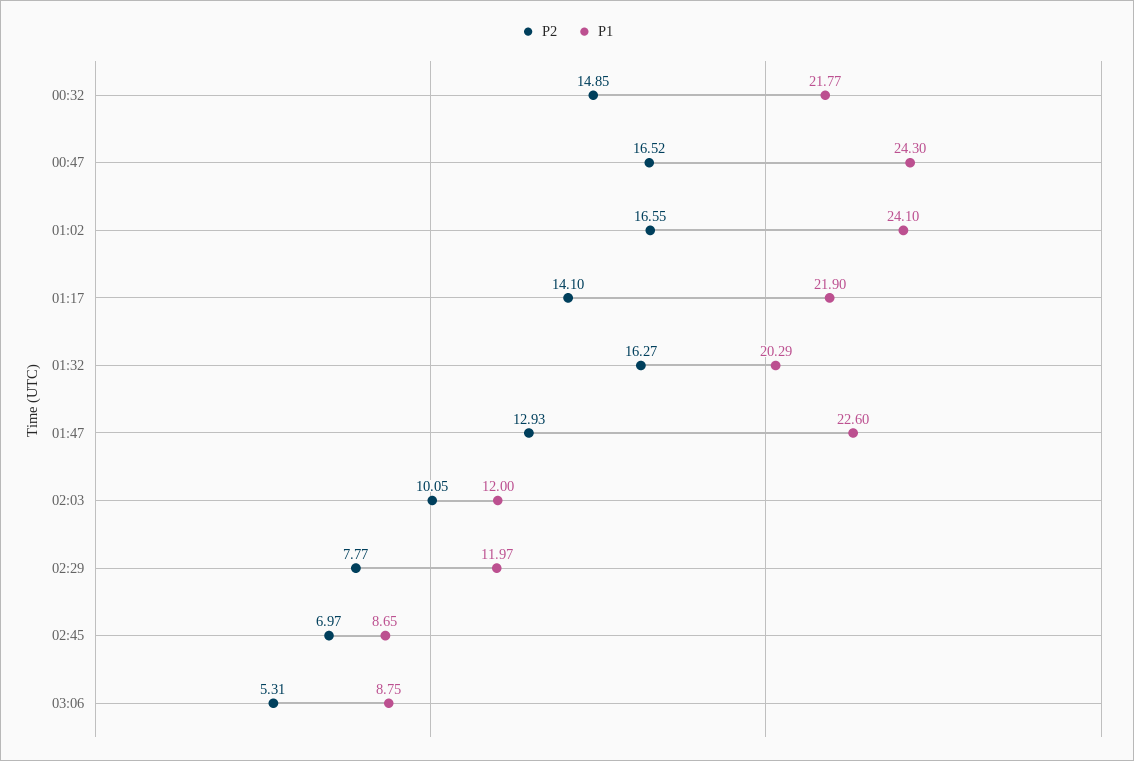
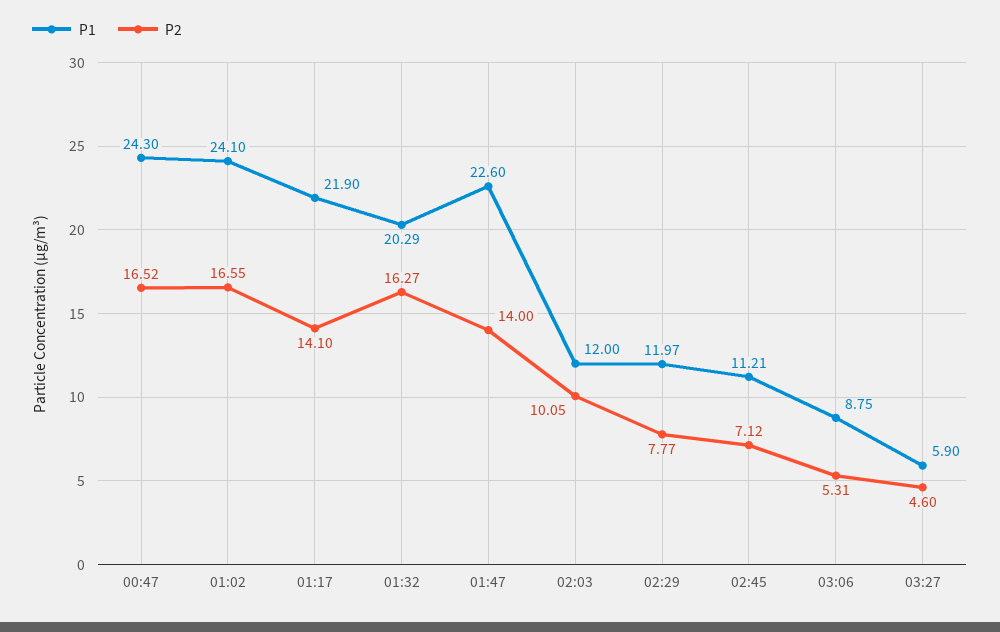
P2, 00:32: 14.85 -> none
P1, 00:32: 21.77 -> none
P2, 01:47: 12.93 -> 14
P2, 02:45: 6.97 -> 7.12
P1, 02:45: 8.65 -> 11.21
P1, 03:27: none -> 5.9
P2, 03:27: none -> 4.6

